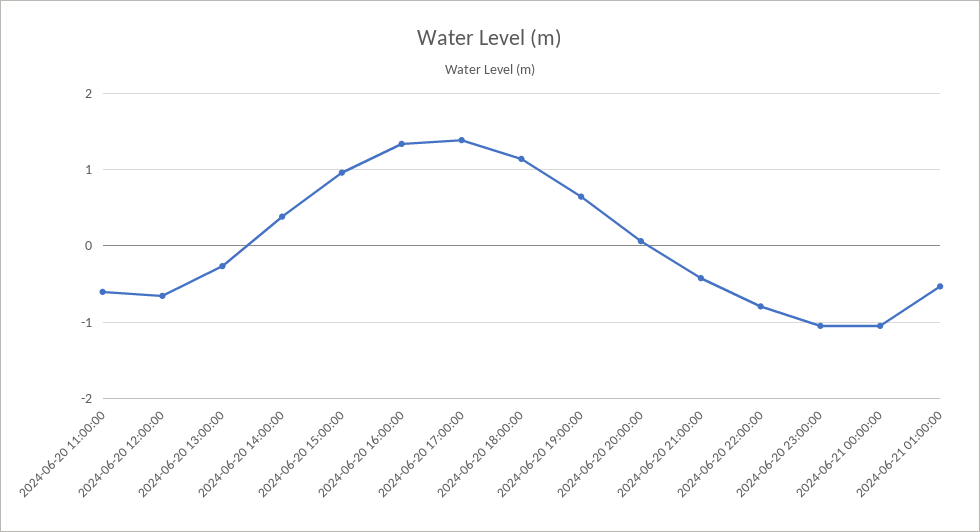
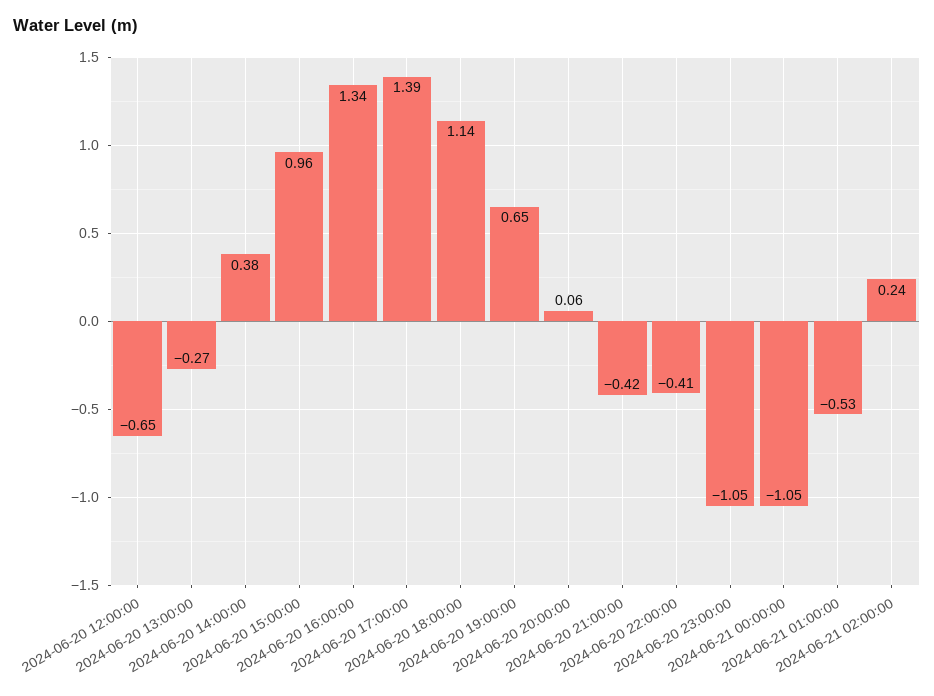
2024-06-20 11:00:00: -0.6 -> none
2024-06-20 22:00:00: -0.8 -> -0.41
2024-06-21 02:00:00: none -> 0.24

